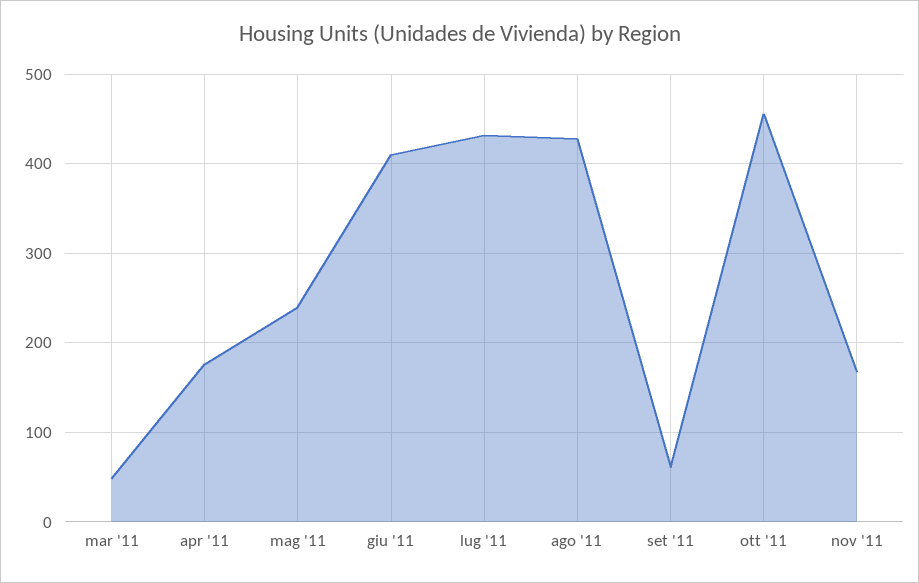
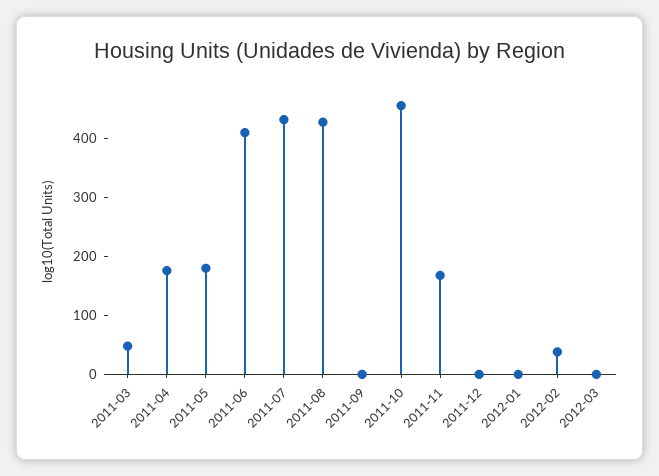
mag '11: 240 -> 180
set '11: 60 -> 0
2011-12: none -> 0
2012-01: none -> 0
2012-02: none -> 40
2012-03: none -> 0

